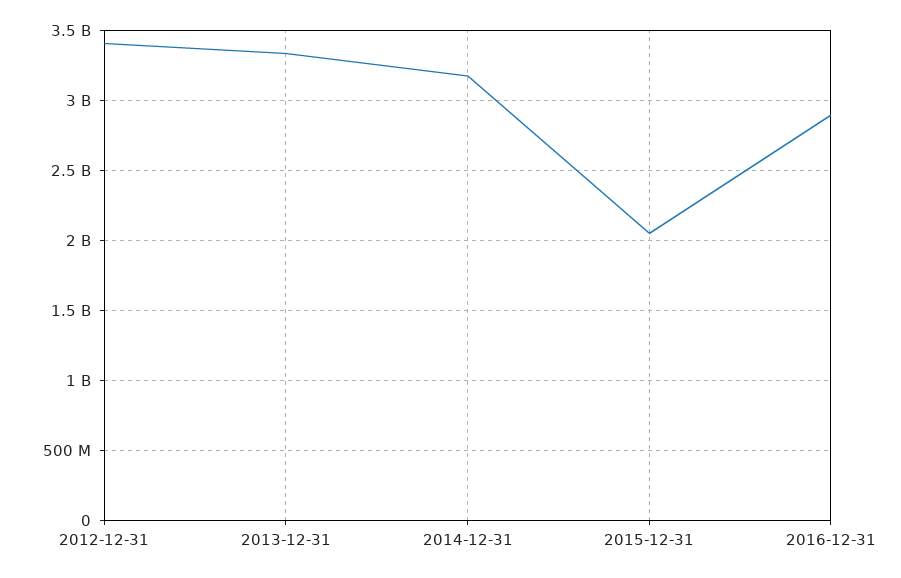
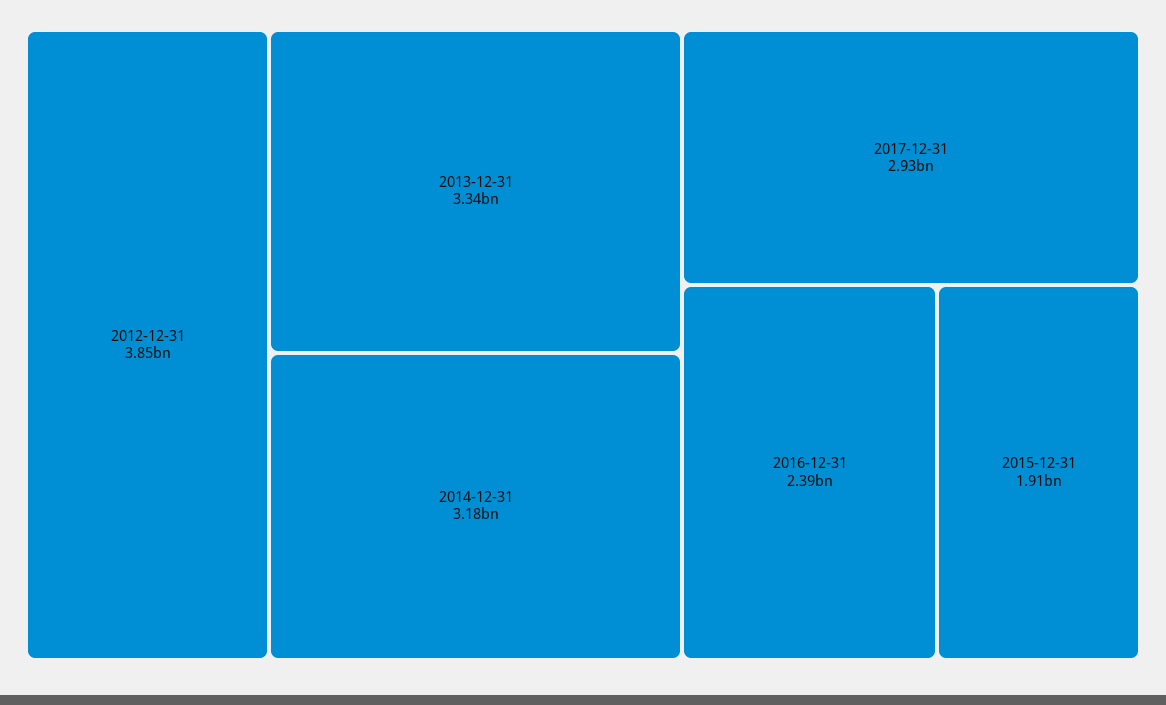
2012-12-31: 3400000000 -> 3850000000
2015-12-31: 2050000000 -> 1910000000
2016-12-31: 2900000000 -> 2390000000
2017-12-31: none -> 2930000000

